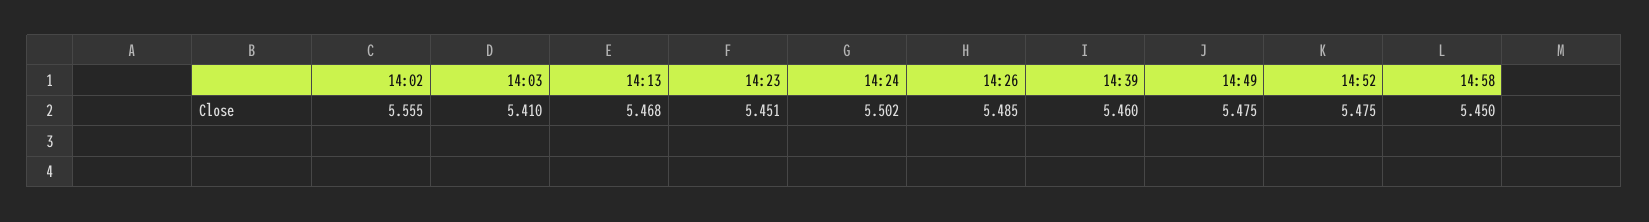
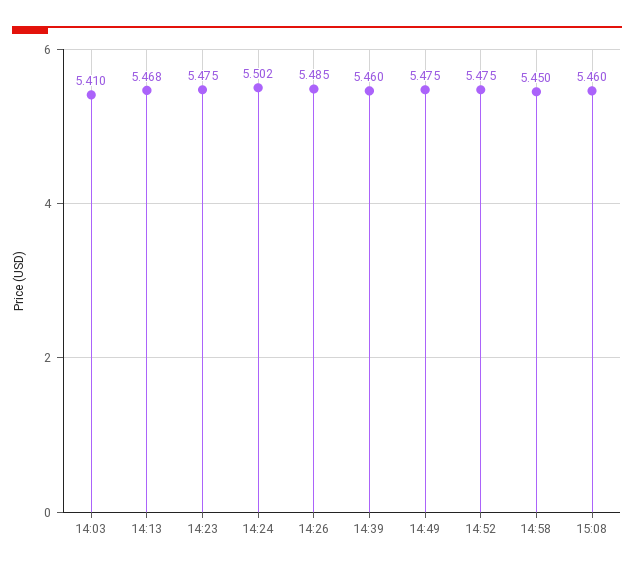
14:02: 5.555 -> none
14:23: 5.451 -> 5.475
15:08: none -> 5.46

